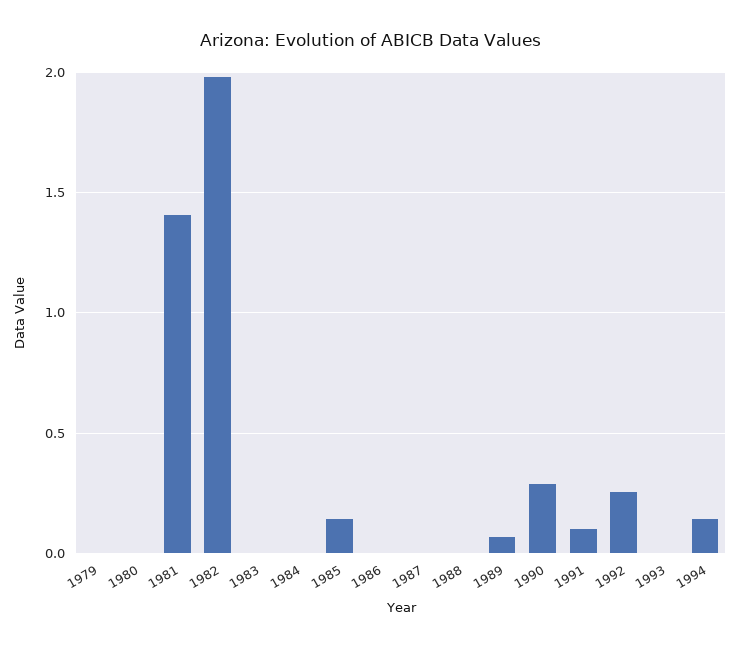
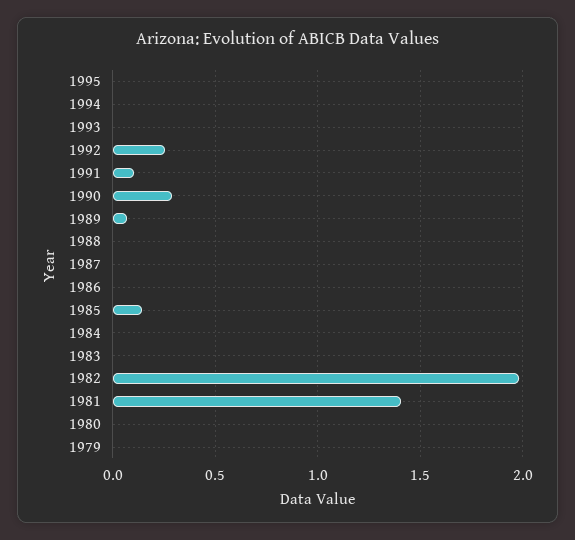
1994: 0.15 -> 0
1995: none -> 0

